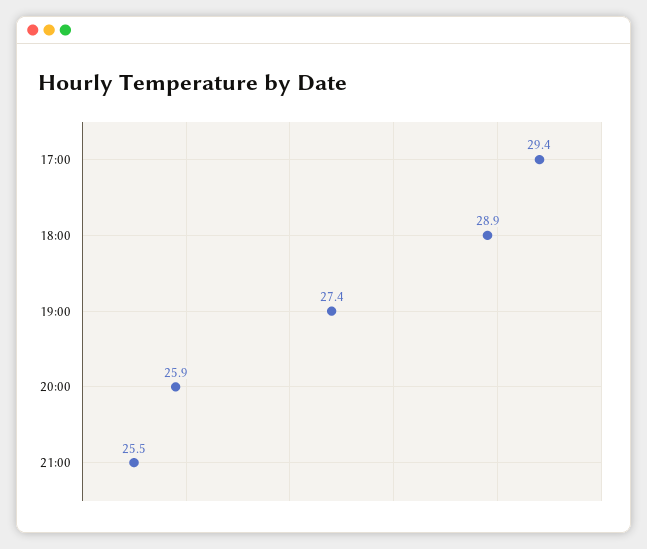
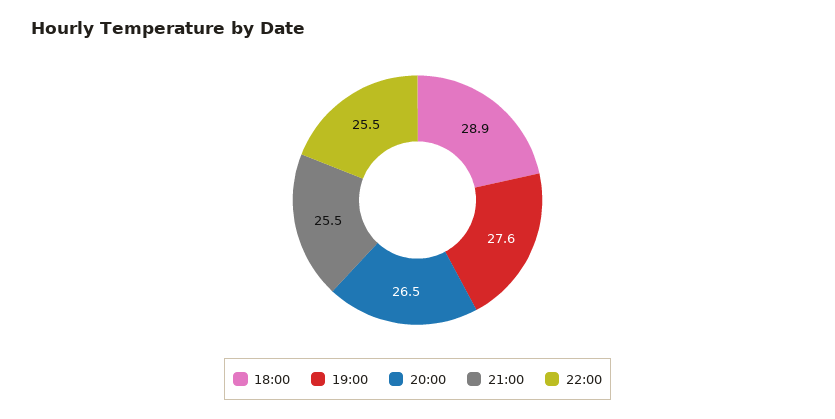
17:00: 29.4 -> none
19:00: 27.4 -> 27.6
20:00: 25.9 -> 26.5
22:00: none -> 25.5

